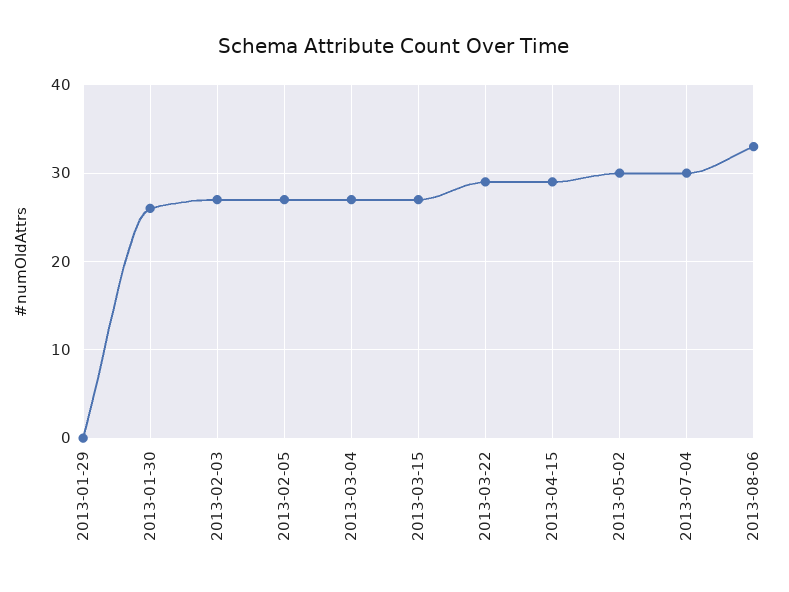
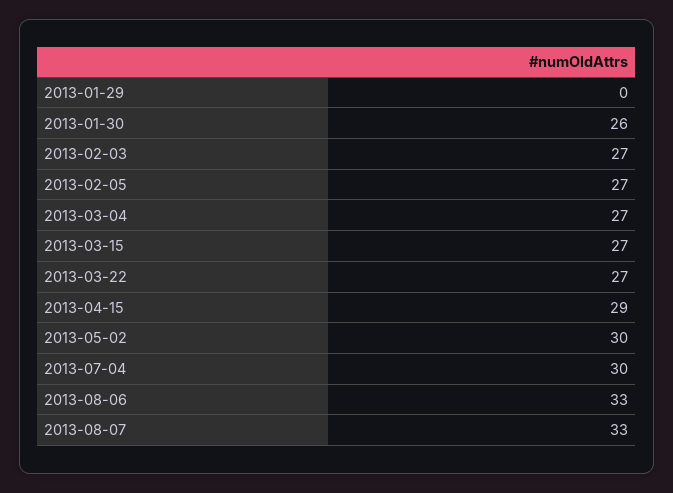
2013-03-22: 29 -> 27
2013-08-07: none -> 33

